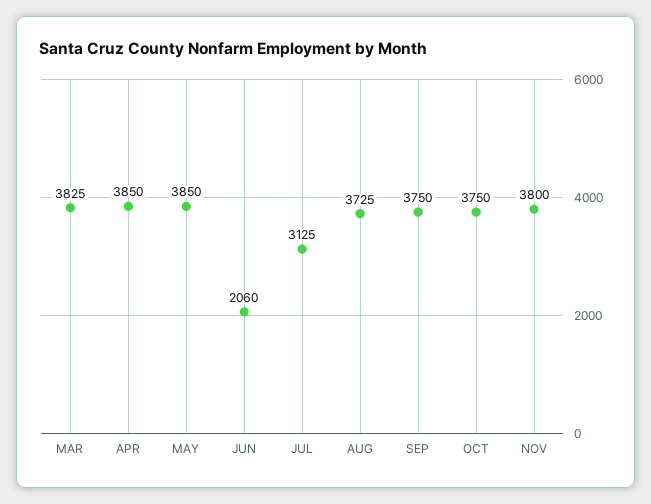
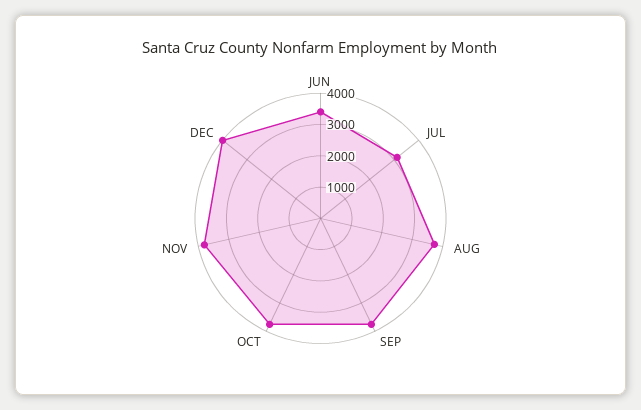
MAR: 3825 -> none
APR: 3850 -> none
MAY: 3850 -> none
JUN: 2060 -> 3500
DEC: none -> 4000

